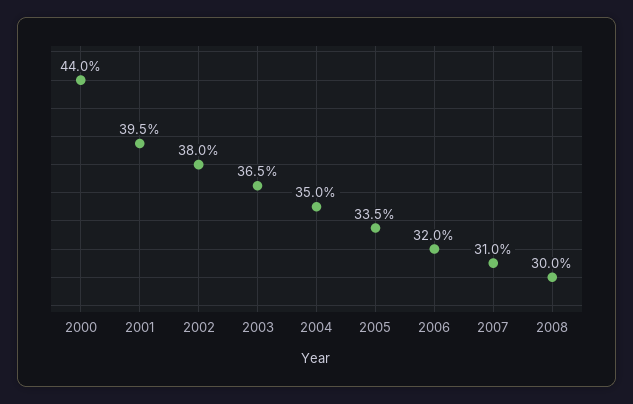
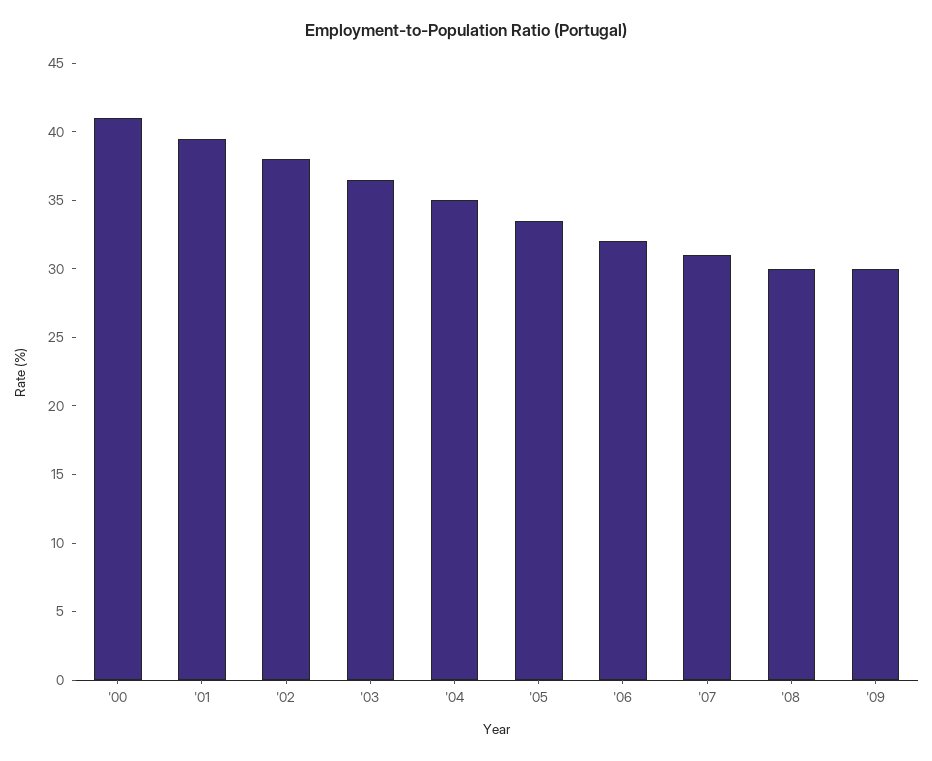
2000: 44 -> 41
'09: none -> 30

